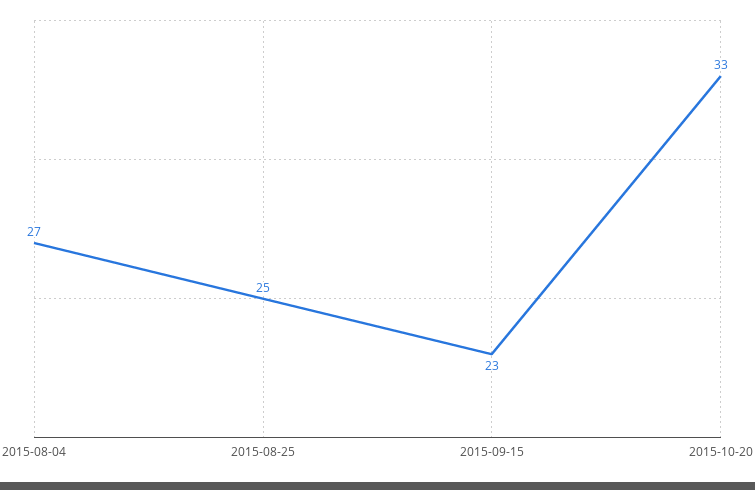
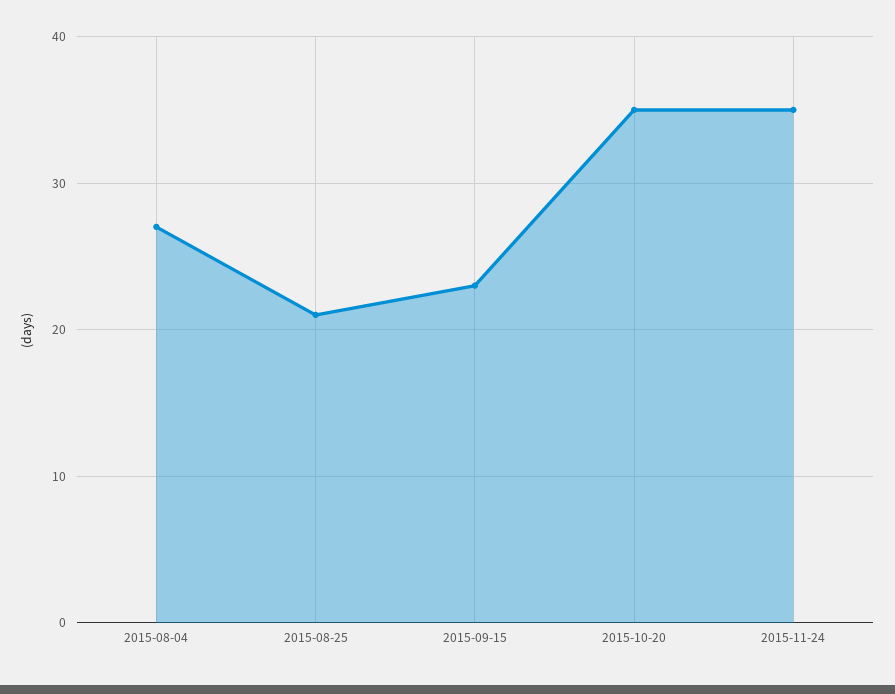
2015-08-25: 25 -> 21
2015-10-20: 33 -> 35
2015-11-24: none -> 35

